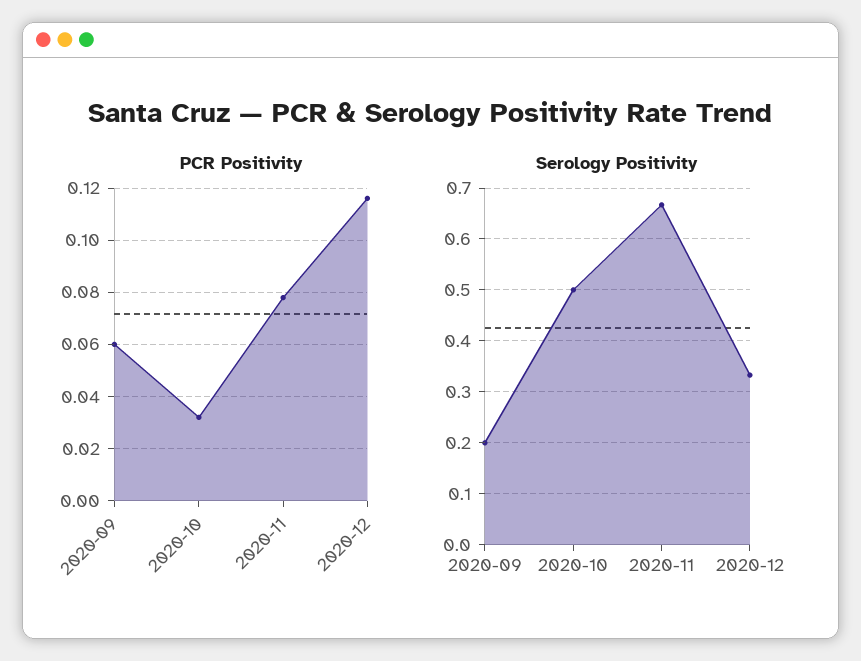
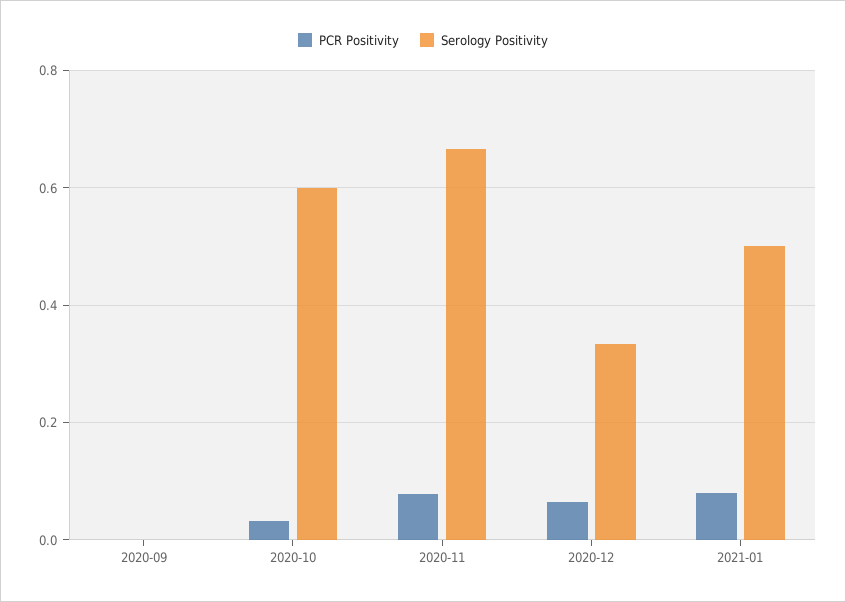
PCR Positivity, 2020-09: 0.06 -> 0
PCR Positivity, 2020-12: 0.115 -> 0.06
Serology Positivity, 2020-09: 0.2 -> 0
Serology Positivity, 2020-10: 0.5 -> 0.6
PCR Positivity, 2021-01: none -> 0.08
Serology Positivity, 2021-01: none -> 0.5

